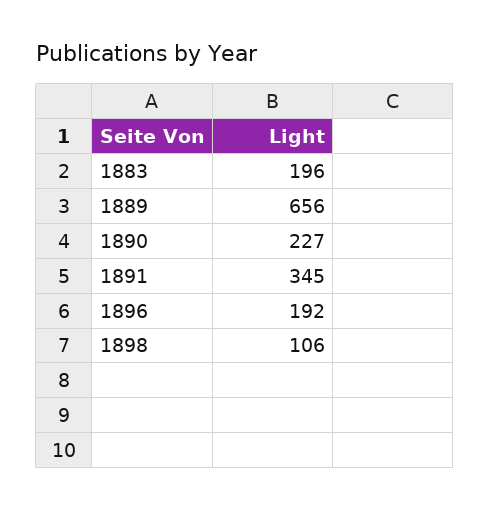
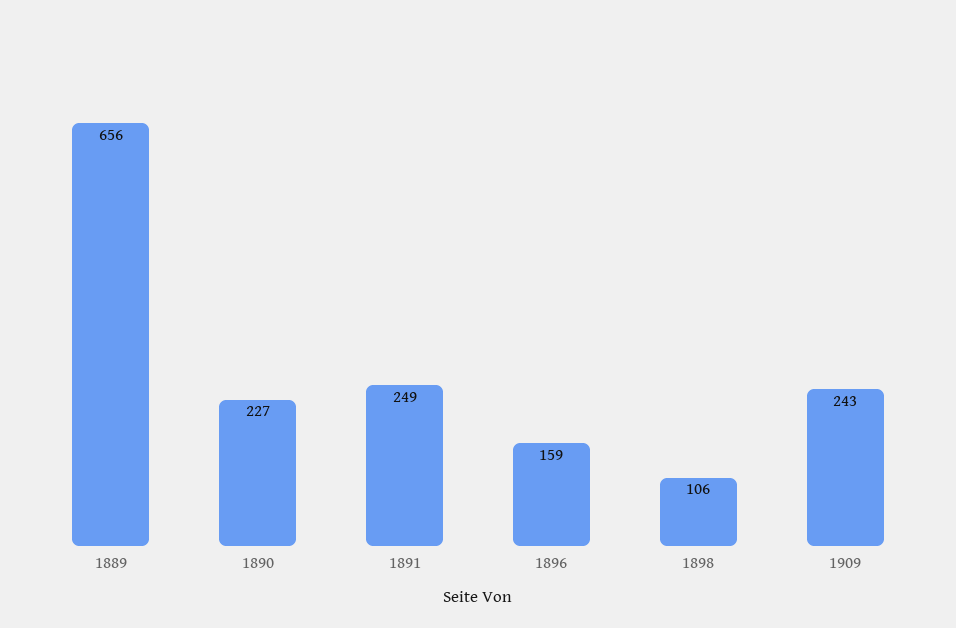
1883: 196 -> none
1891: 345 -> 249
1896: 192 -> 159
1909: none -> 243

